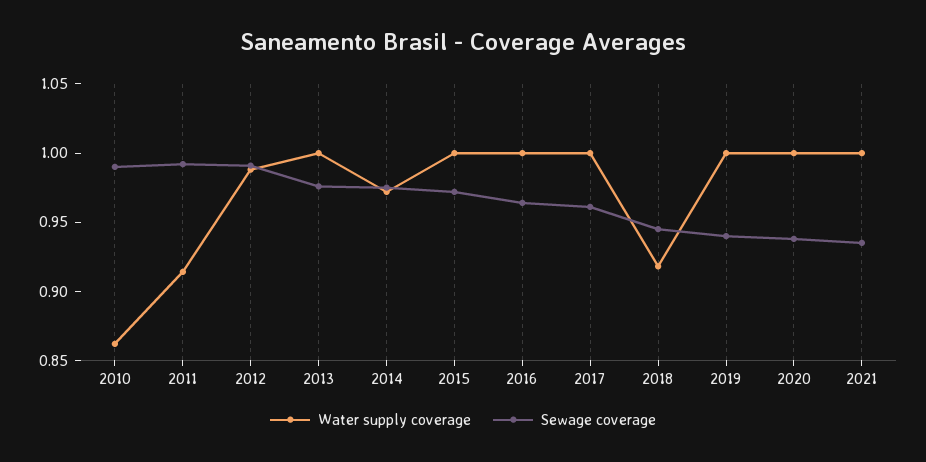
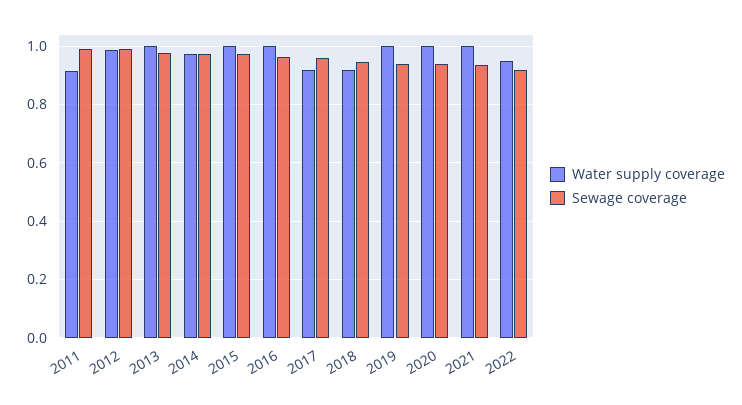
Water supply coverage, 2010: 0.86 -> none
Sewage coverage, 2010: 0.99 -> none
Water supply coverage, 2017: 1 -> 0.925
Water supply coverage, 2022: none -> 0.95
Sewage coverage, 2022: none -> 0.925

